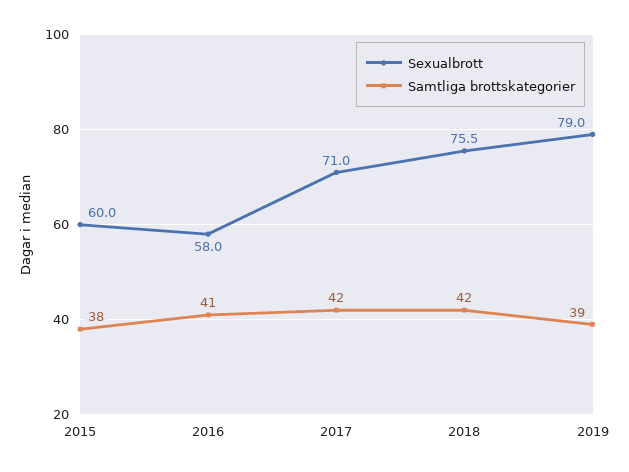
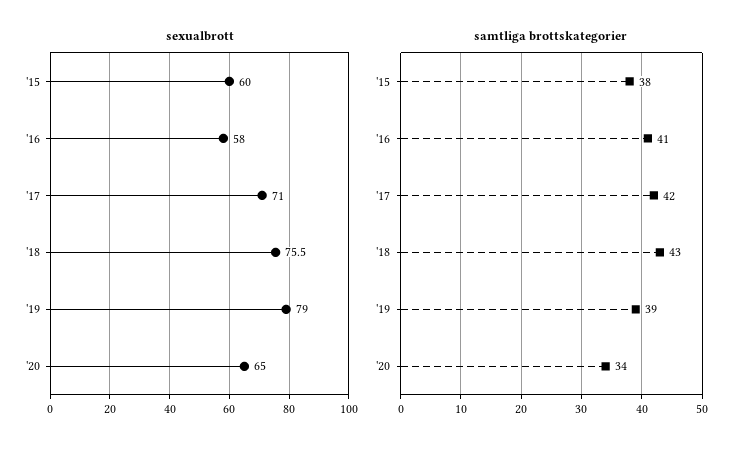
Samtliga brottskategorier, 2018: 42 -> 43
Sexualbrott, '20: none -> 65
Samtliga brottskategorier, '20: none -> 34

